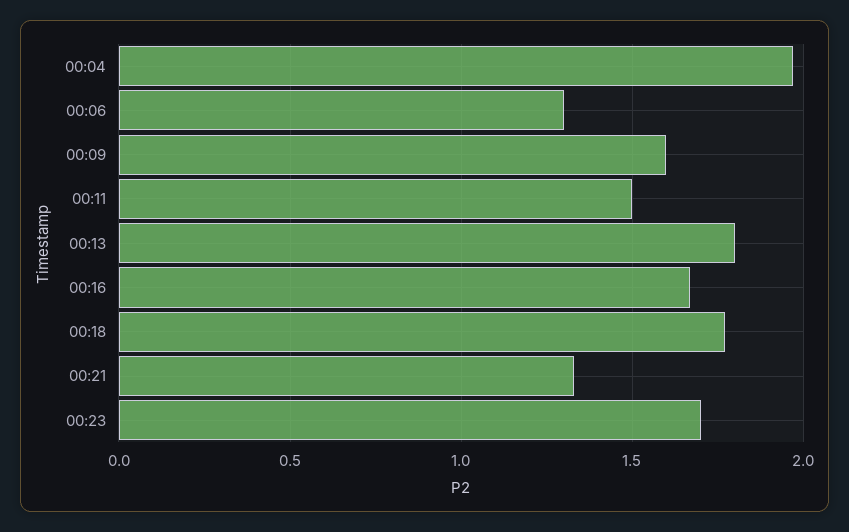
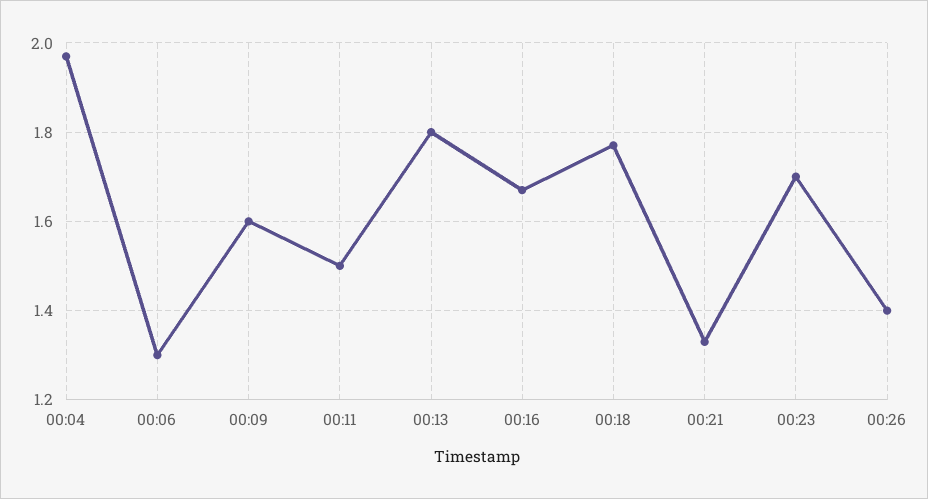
00:26: none -> 1.4

